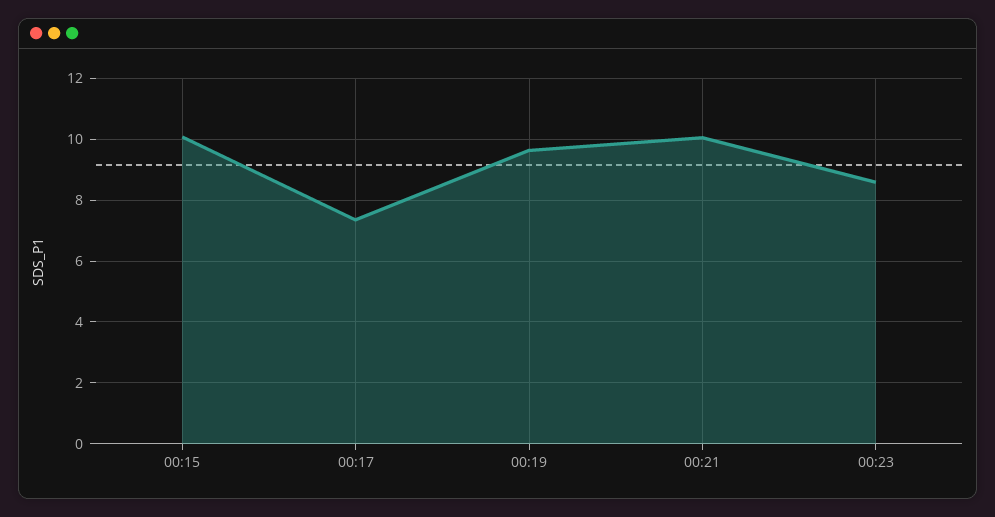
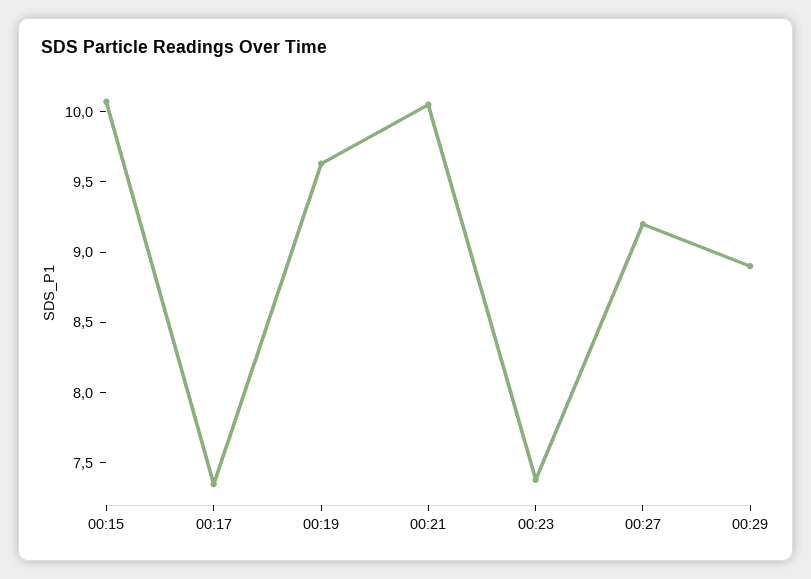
00:23: 8.6 -> 7.4
00:27: none -> 9.2
00:29: none -> 8.9

